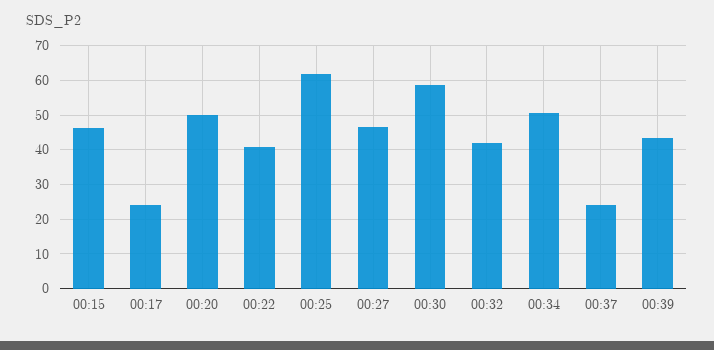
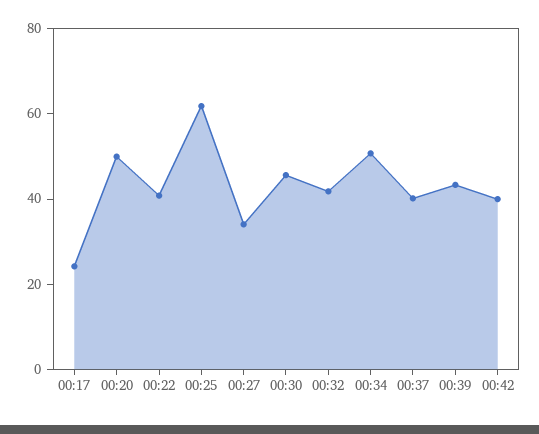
00:15: 46 -> none
00:27: 46 -> 35
00:30: 58 -> 45
00:37: 24 -> 40
00:42: none -> 40

